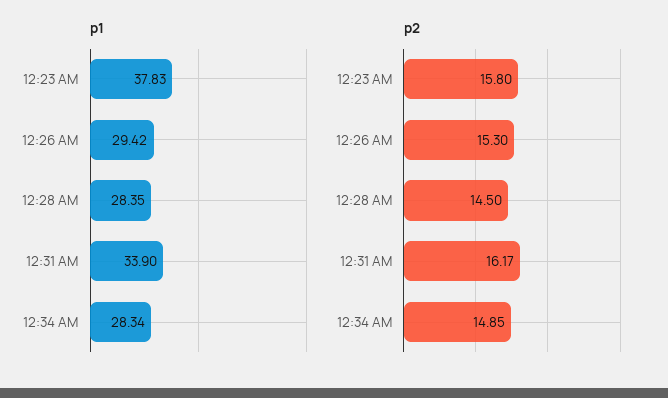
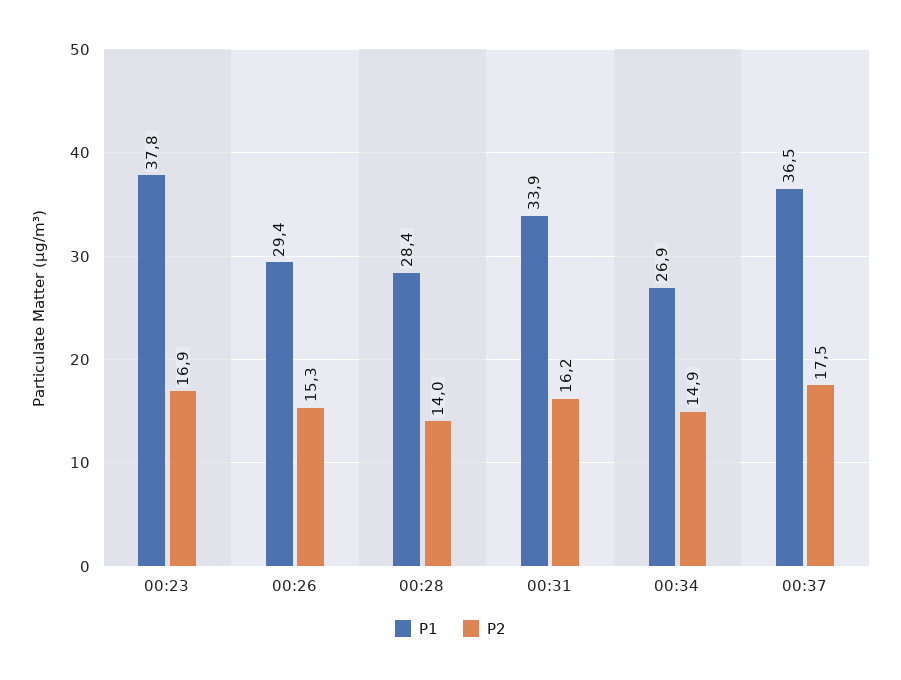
p1, 12:34 AM: 28.34 -> 26.9
p2, 12:23 AM: 15.8 -> 16.9
p2, 12:28 AM: 14.5 -> 14
p1, 00:37: none -> 36.5
p2, 00:37: none -> 17.5

